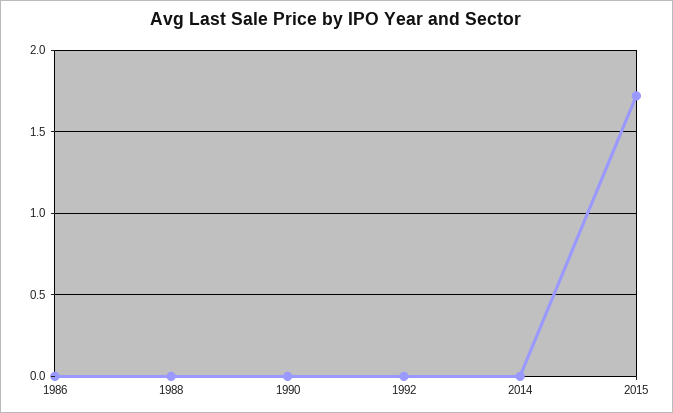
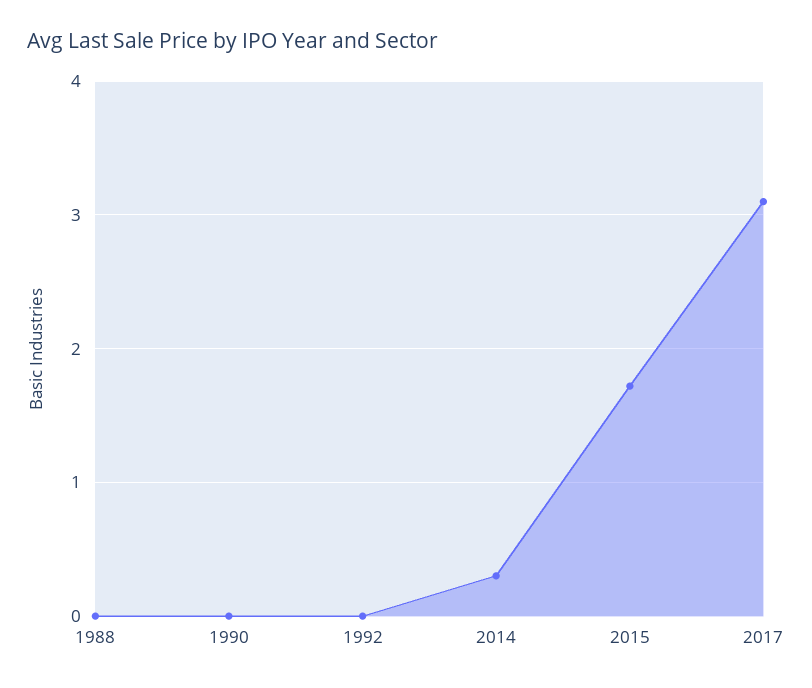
1986: 0 -> none
2014: 0 -> 0.3
2017: none -> 3.1

